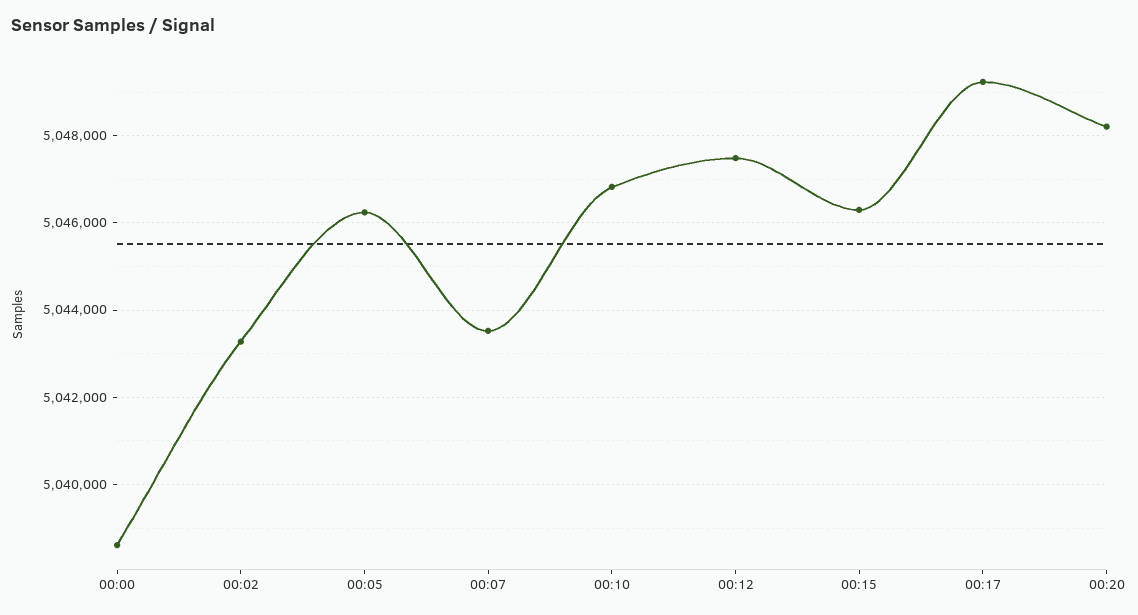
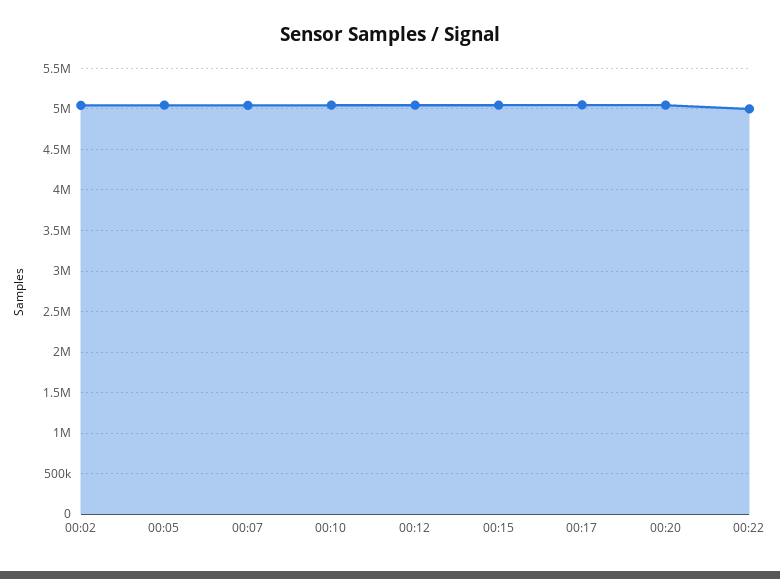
00:00: 5038600 -> none
00:22: none -> 5000000

